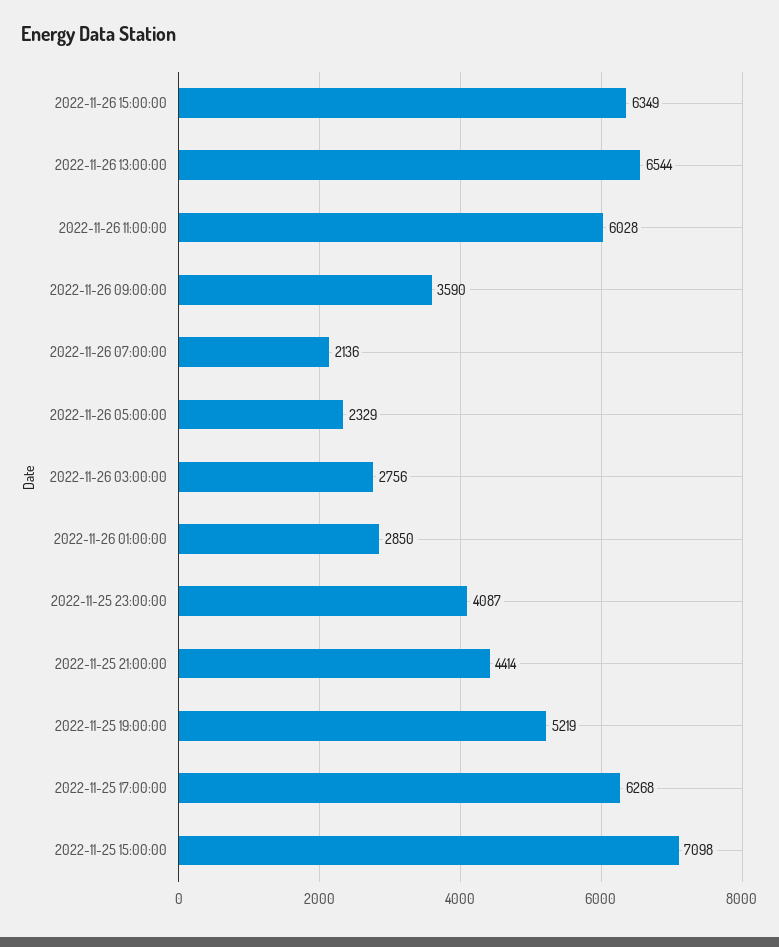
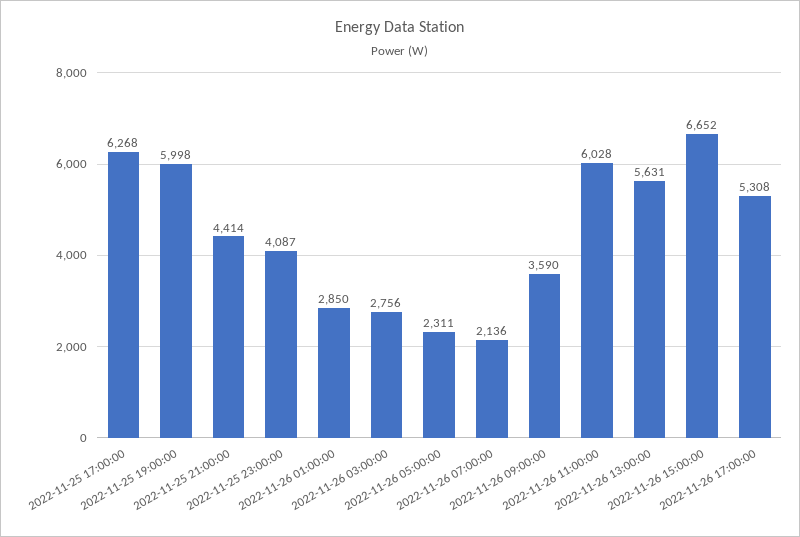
2022-11-26 15:00:00: 6349 -> 6652
2022-11-26 13:00:00: 6544 -> 5631
2022-11-26 05:00:00: 2329 -> 2311
2022-11-25 19:00:00: 5219 -> 5998
2022-11-25 15:00:00: 7098 -> none
2022-11-26 17:00:00: none -> 5308

